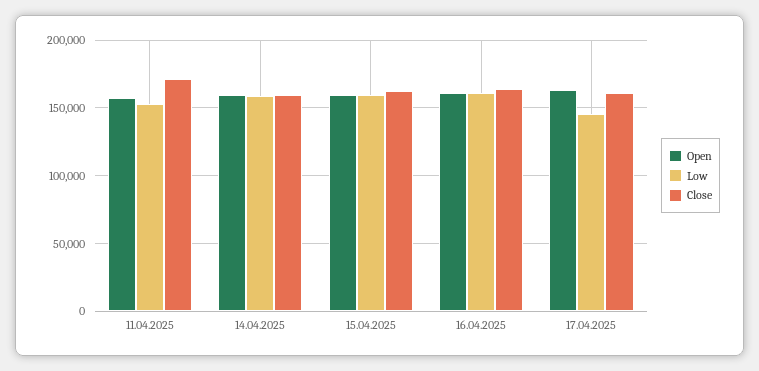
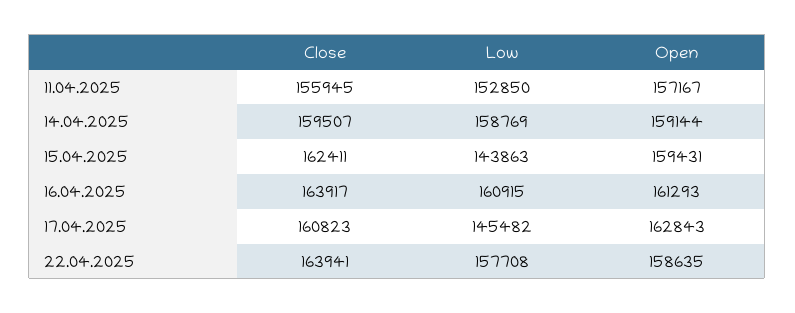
Close, 11.04.2025: 170000 -> 155945
Low, 15.04.2025: 160000 -> 143863
Close, 22.04.2025: none -> 163941
Low, 22.04.2025: none -> 157708
Open, 22.04.2025: none -> 158635

